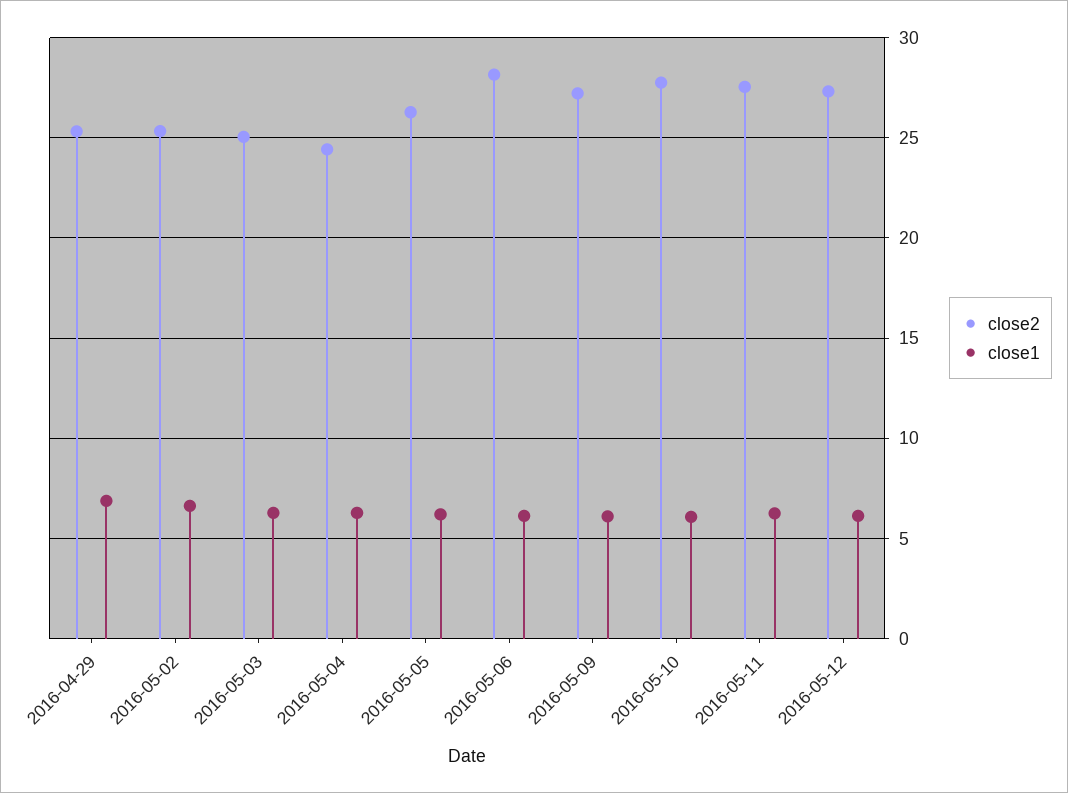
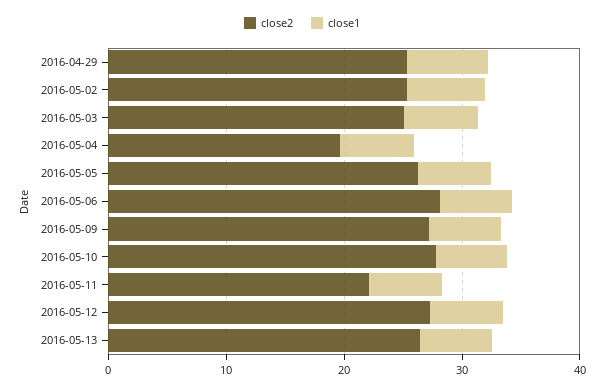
close2, 2016-05-04: 24.5 -> 20
close2, 2016-05-11: 27.5 -> 22
close2, 2016-05-13: none -> 26
close1, 2016-05-13: none -> 6

